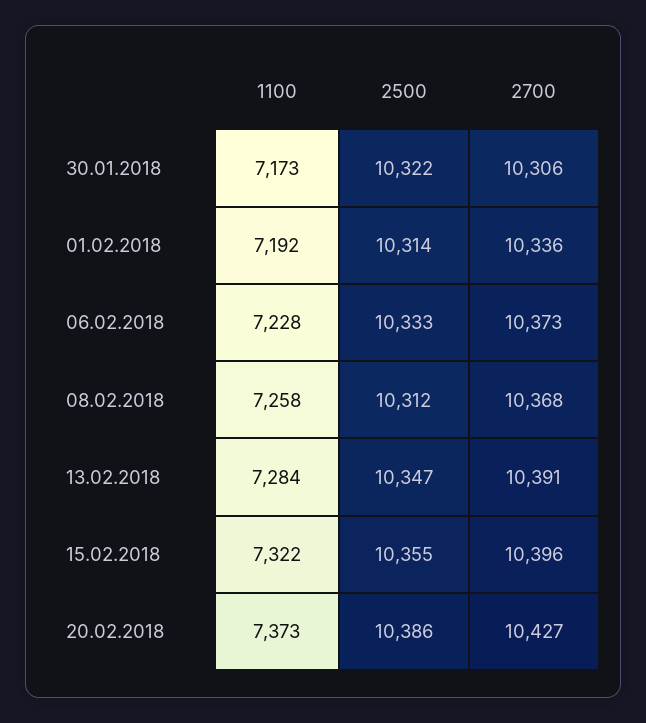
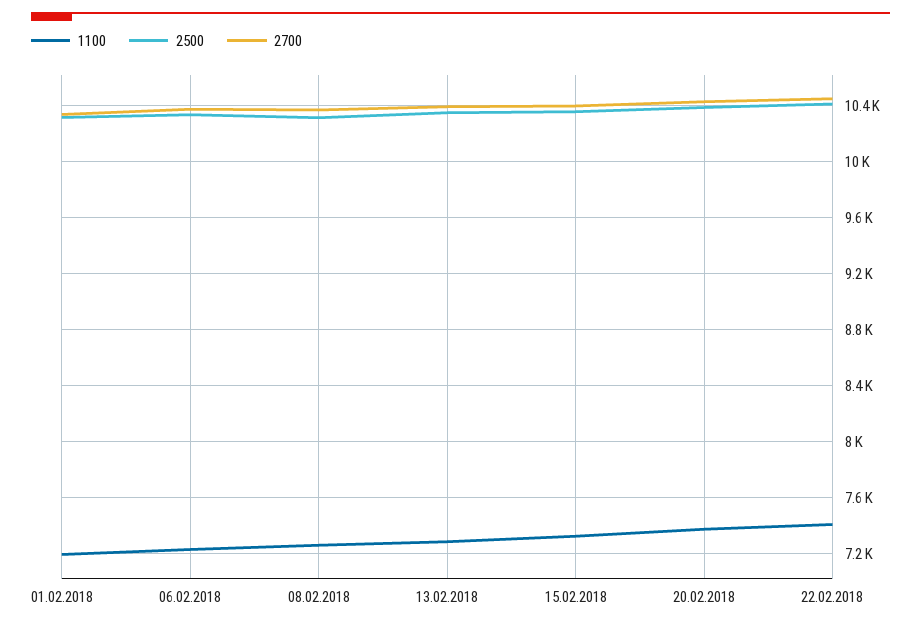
1100, 30.01.2018: 7173 -> none
2500, 30.01.2018: 10322 -> none
2700, 30.01.2018: 10306 -> none
1100, 22.02.2018: none -> 7400
2500, 22.02.2018: none -> 10400
2700, 22.02.2018: none -> 10450

